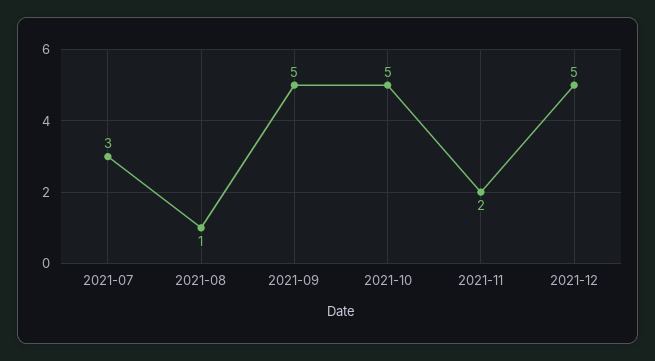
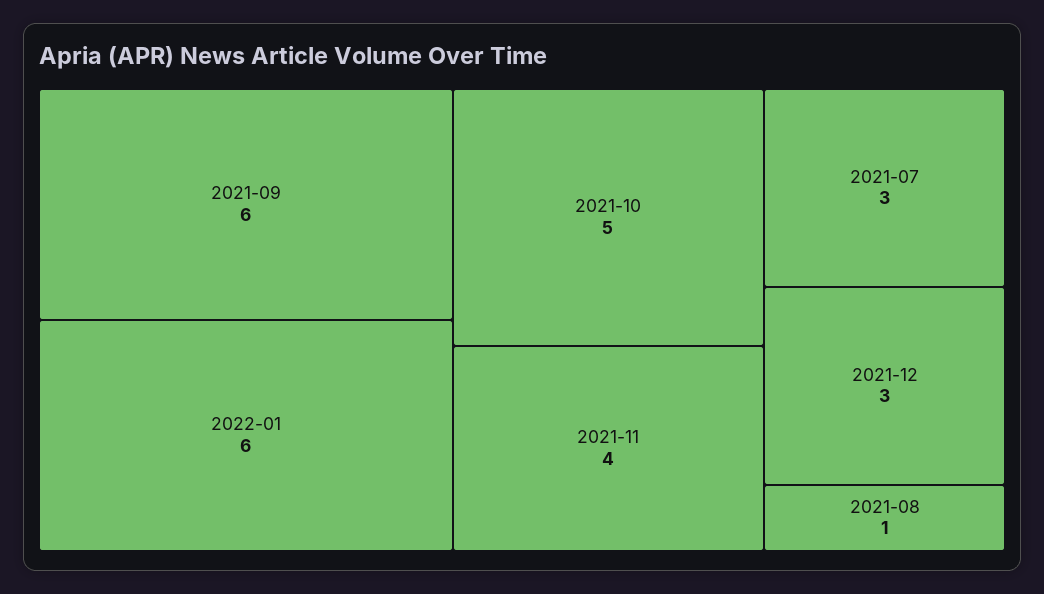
2021-09: 5 -> 6
2021-11: 2 -> 4
2021-12: 5 -> 3
2022-01: none -> 6

